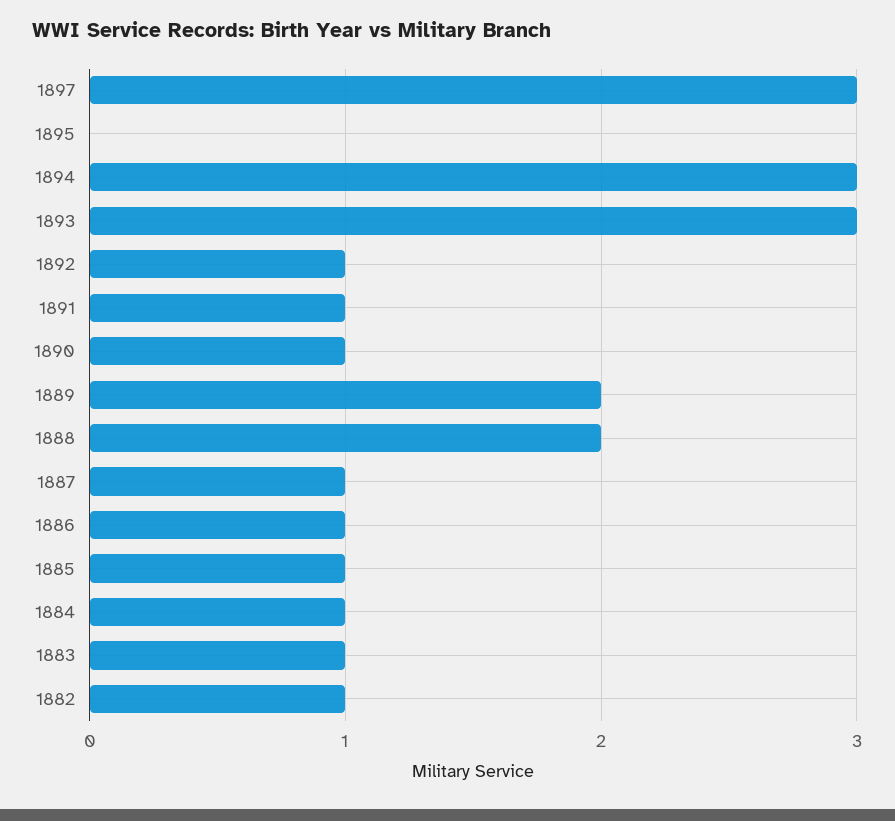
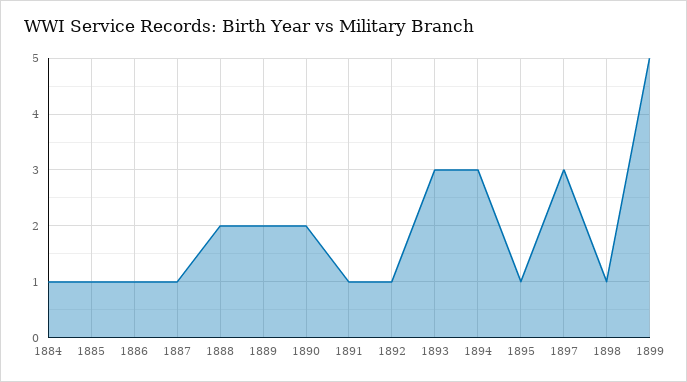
1895: 0 -> 1
1890: 1 -> 2
1883: 1 -> none
1882: 1 -> none
1898: none -> 1
1899: none -> 5

